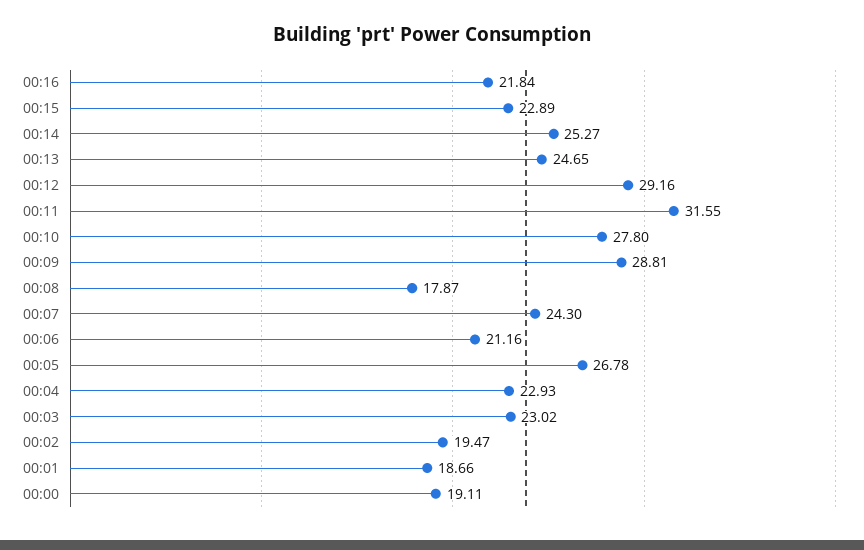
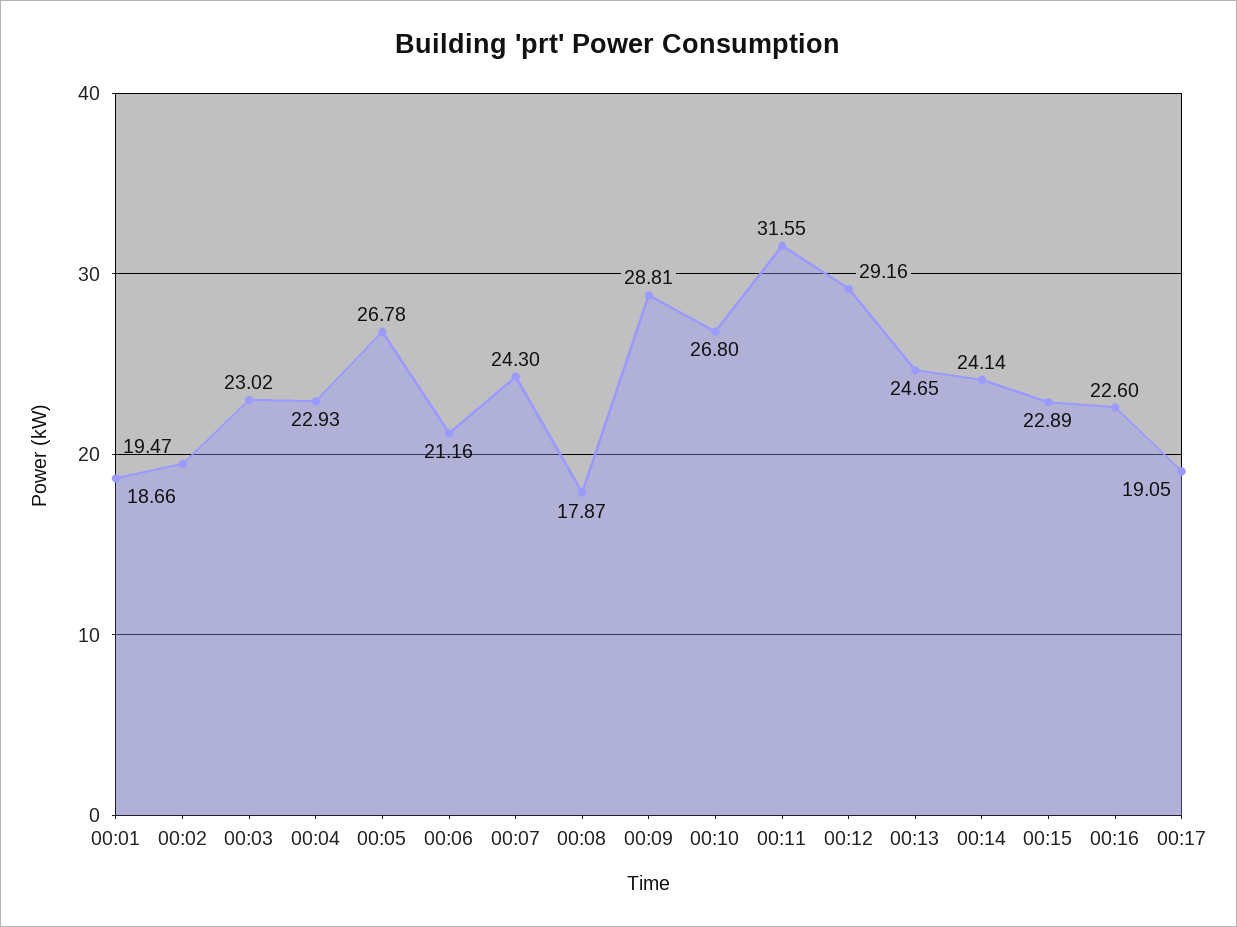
00:16: 21.84 -> 22.6
00:14: 25.27 -> 24.14
00:10: 27.8 -> 26.8
00:00: 19.11 -> none
00:17: none -> 19.05

